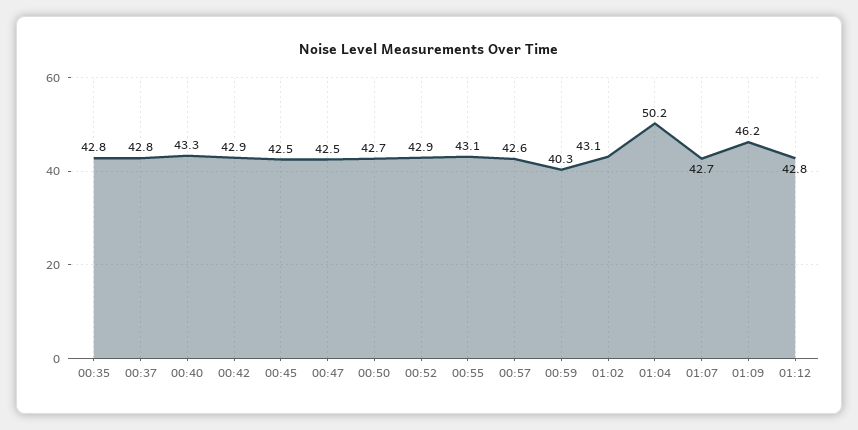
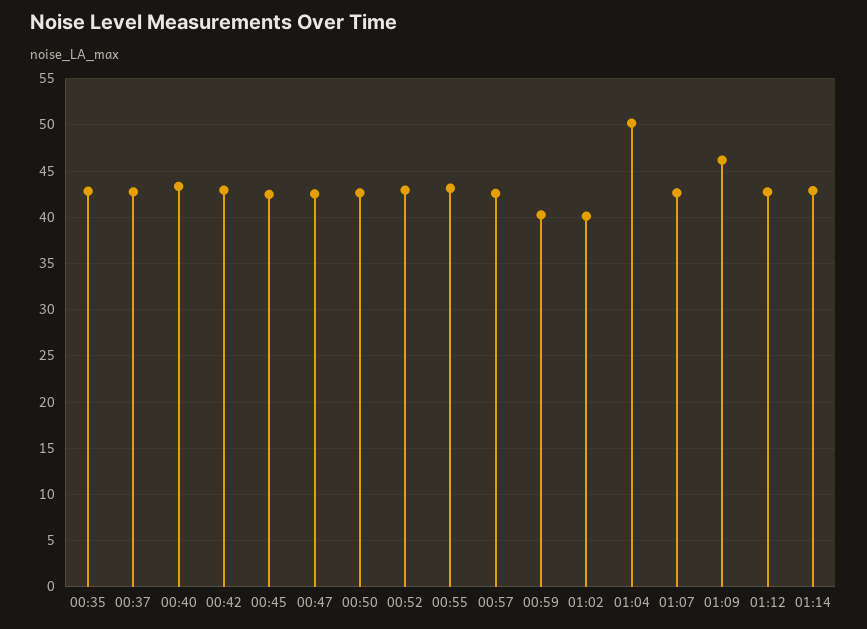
01:02: 43.1 -> 40
01:14: none -> 43

